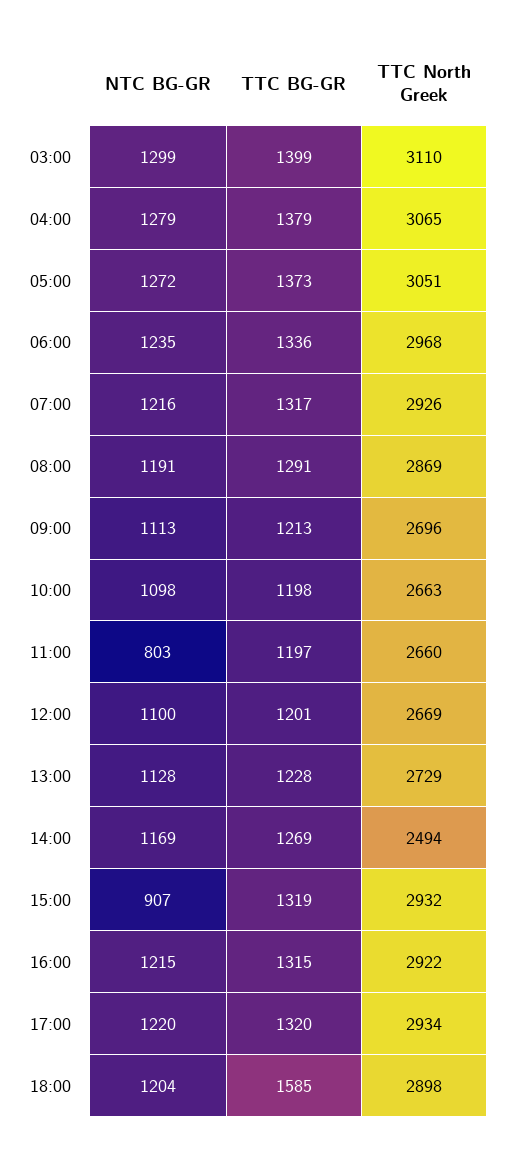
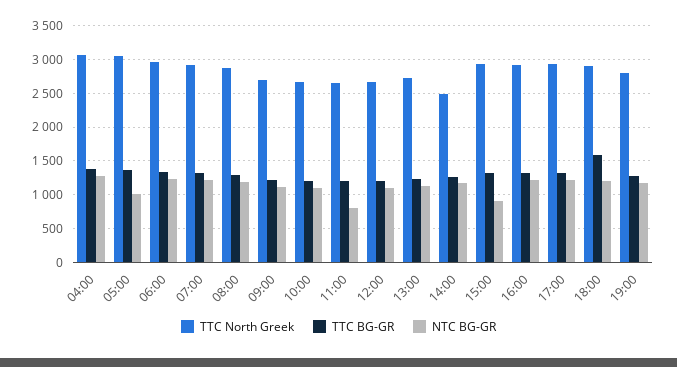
NTC BG-GR, 03:00: 1299 -> none
TTC BG-GR, 03:00: 1399 -> none
TTC North Greek, 03:00: 3110 -> none
NTC BG-GR, 05:00: 1272 -> 1000
TTC North Greek, 19:00: none -> 2800
TTC BG-GR, 19:00: none -> 1300
NTC BG-GR, 19:00: none -> 1200

